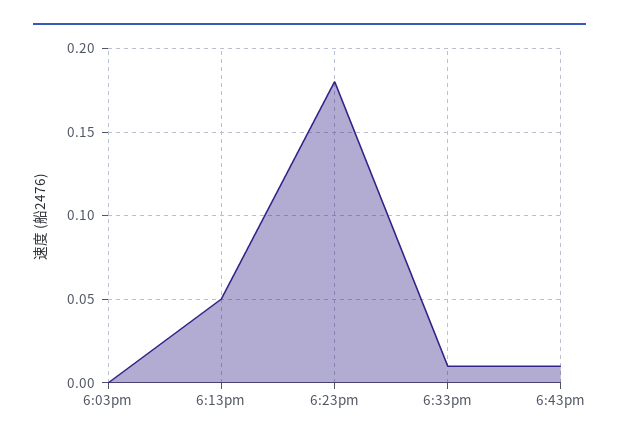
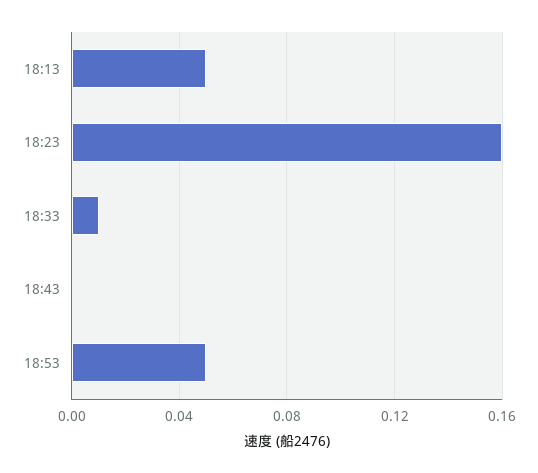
6:03pm: 0 -> none
6:23pm: 0.18 -> 0.16
6:43pm: 0.01 -> 0
18:53: none -> 0.05

